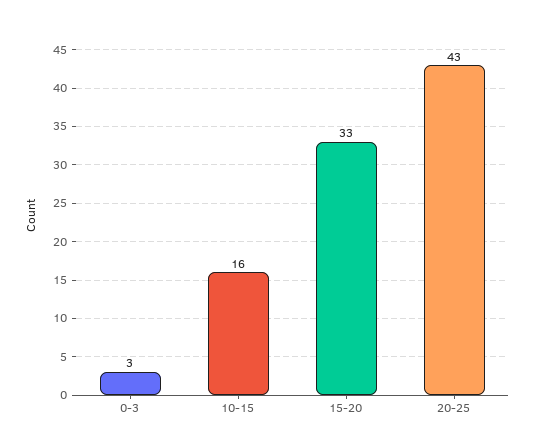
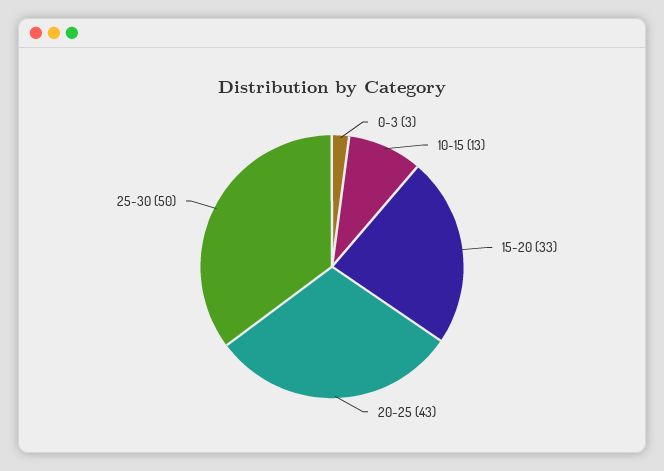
10-15: 16 -> 13
25-30: none -> 50

